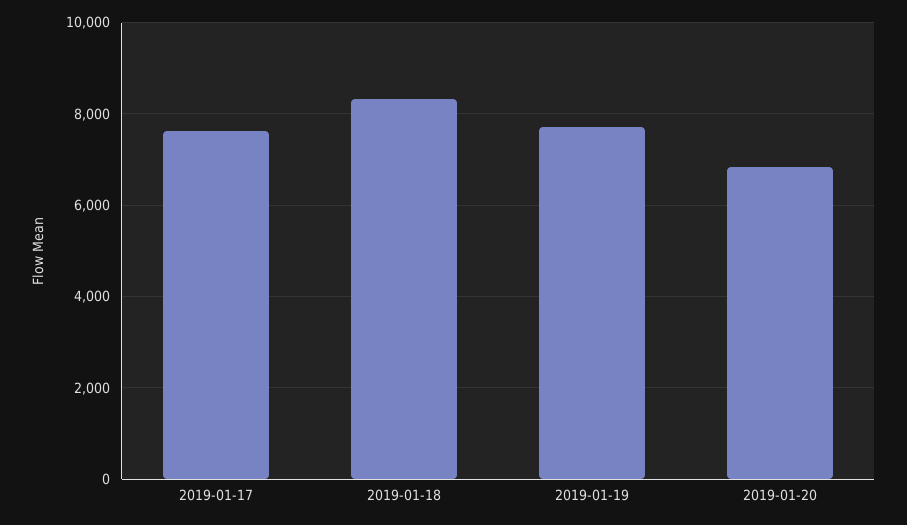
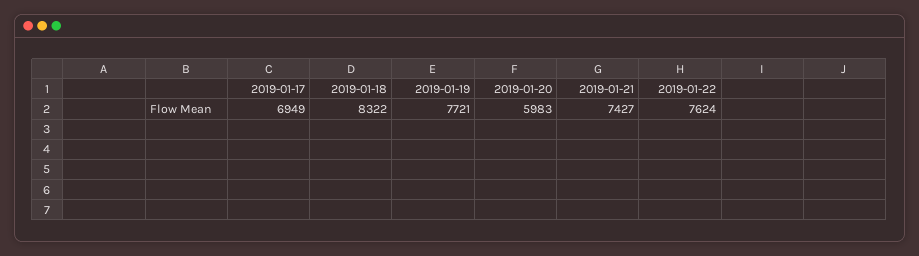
2019-01-17: 7600 -> 6949
2019-01-20: 6800 -> 5983
2019-01-21: none -> 7427
2019-01-22: none -> 7624

